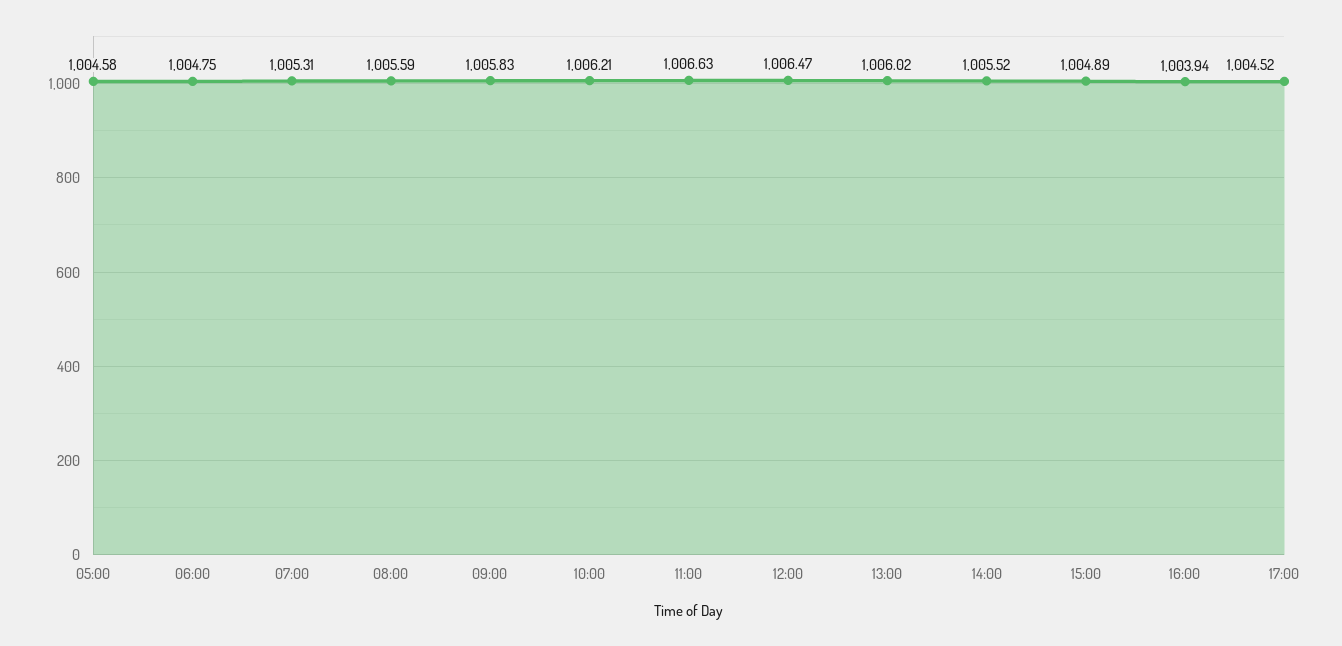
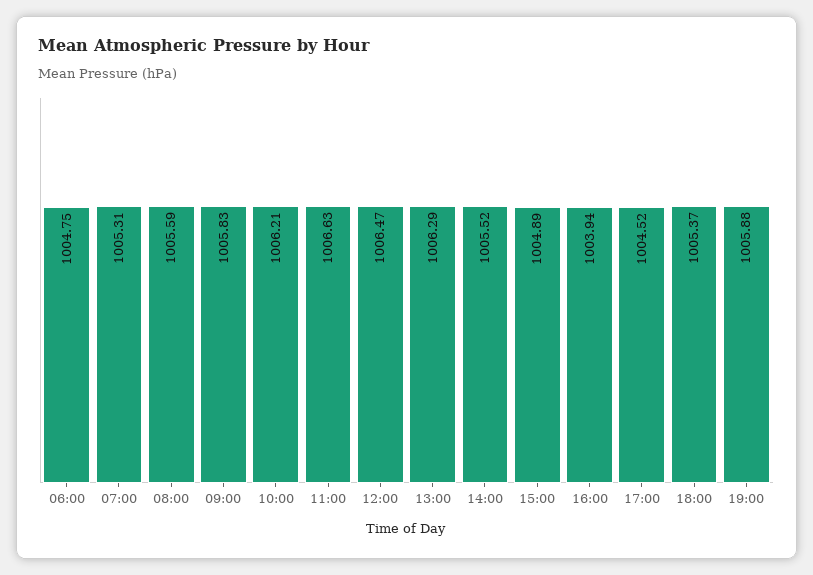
05:00: 1004.58 -> none
13:00: 1006.02 -> 1006.29
18:00: none -> 1005.37
19:00: none -> 1005.88

